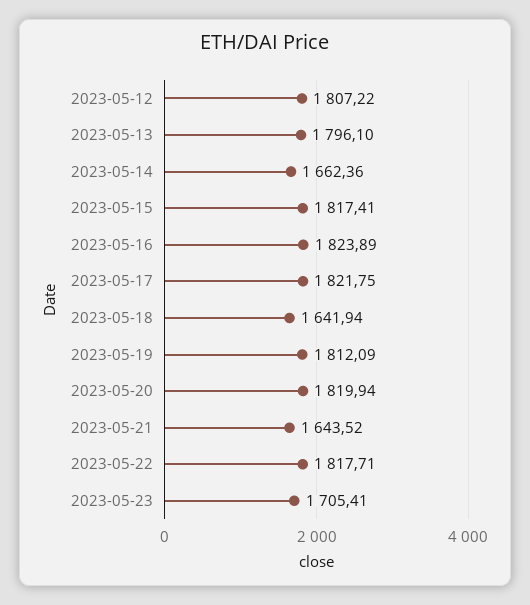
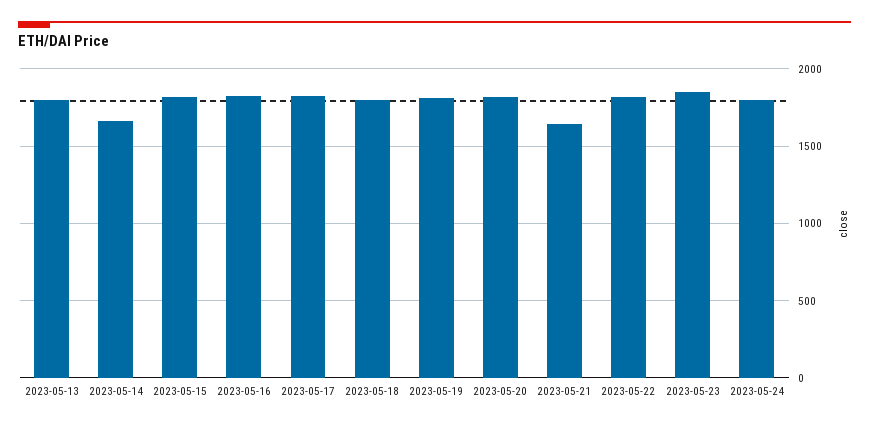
2023-05-12: 1807.22 -> none
2023-05-18: 1641.94 -> 1800
2023-05-23: 1705.41 -> 1850
2023-05-24: none -> 1800

